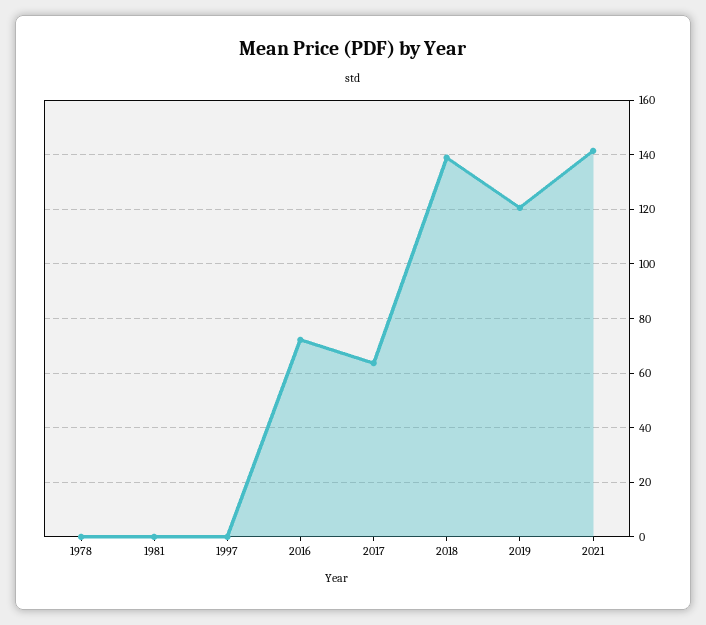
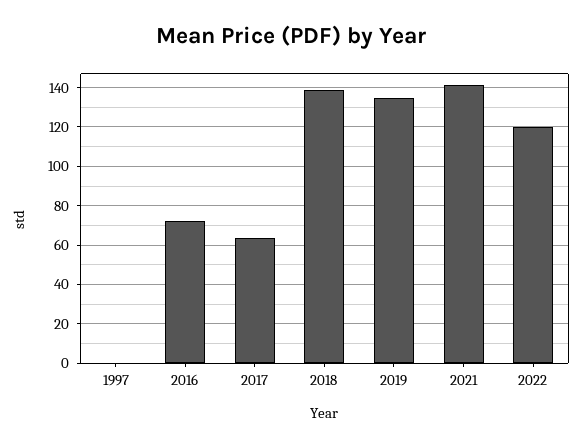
1978: 0 -> none
1981: 0 -> none
2019: 120 -> 135
2022: none -> 120

